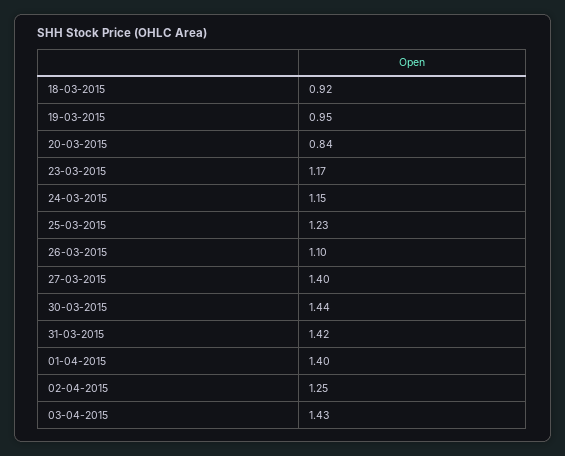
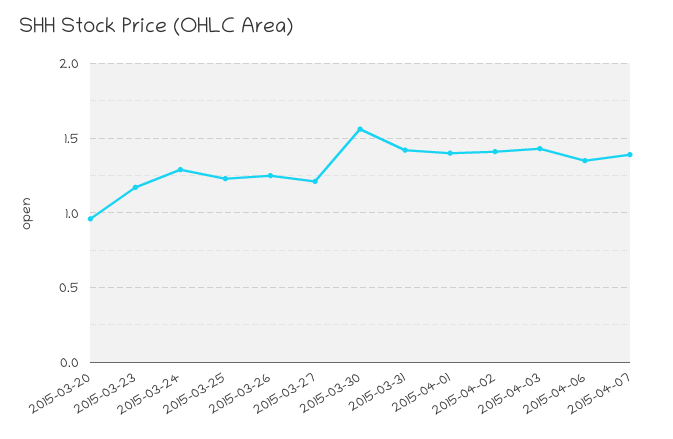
18-03-2015: 0.92 -> none
19-03-2015: 0.95 -> none
20-03-2015: 0.84 -> 0.95
24-03-2015: 1.15 -> 1.3
26-03-2015: 1.1 -> 1.25
27-03-2015: 1.4 -> 1.2
30-03-2015: 1.44 -> 1.55
02-04-2015: 1.25 -> 1.4
2015-04-06: none -> 1.35
2015-04-07: none -> 1.4

